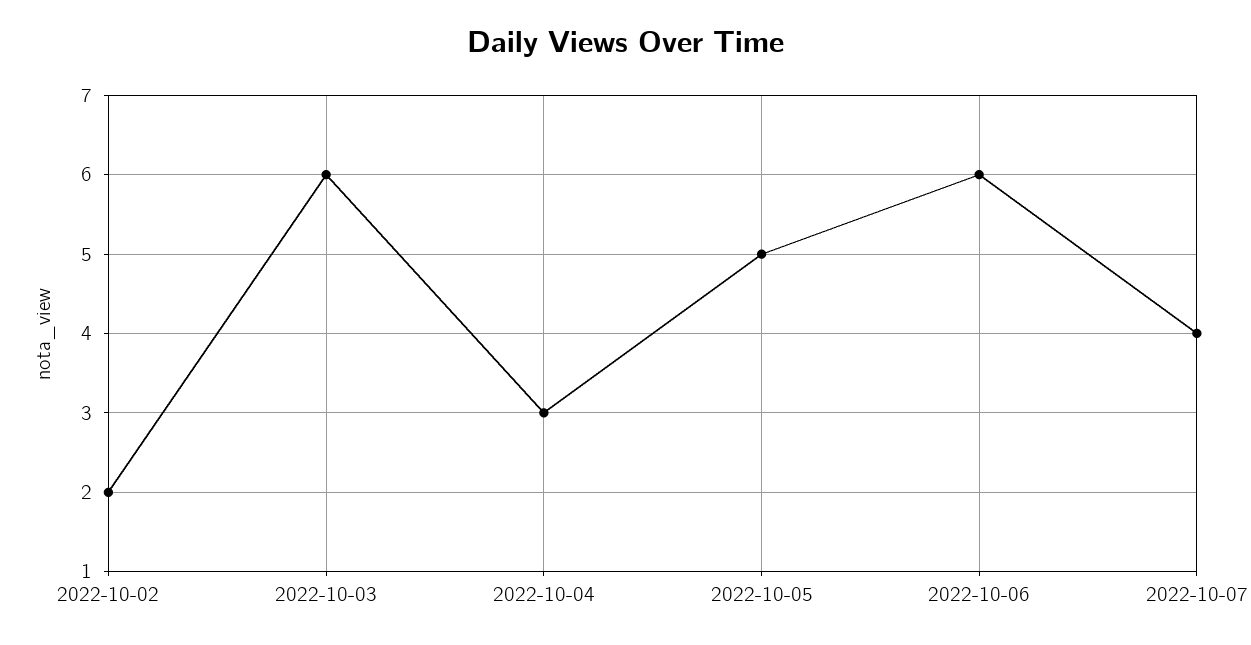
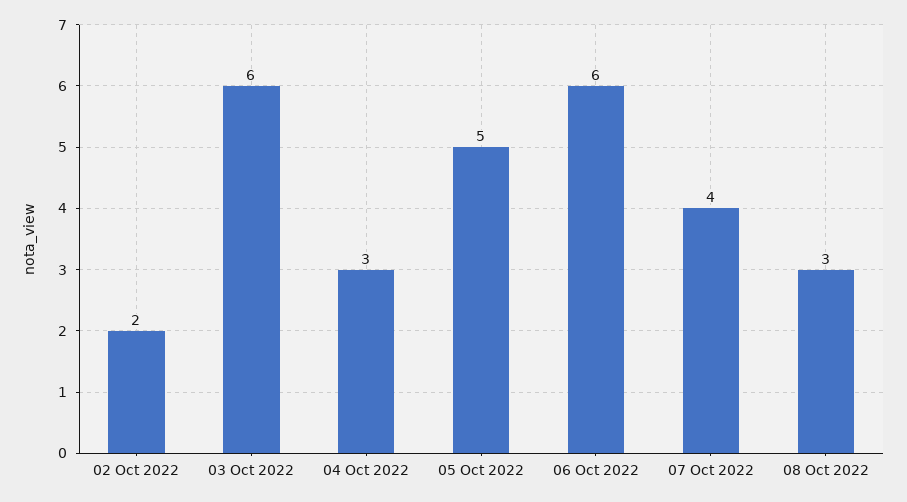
08 Oct 2022: none -> 3

